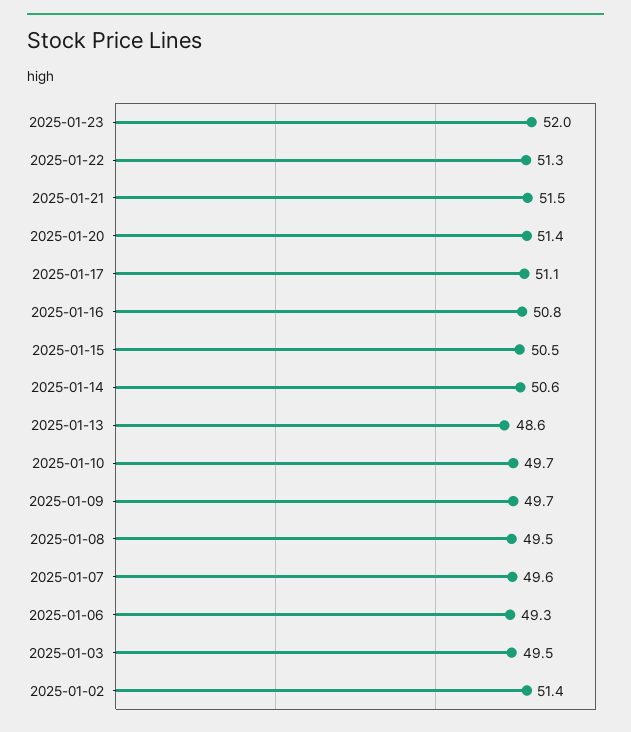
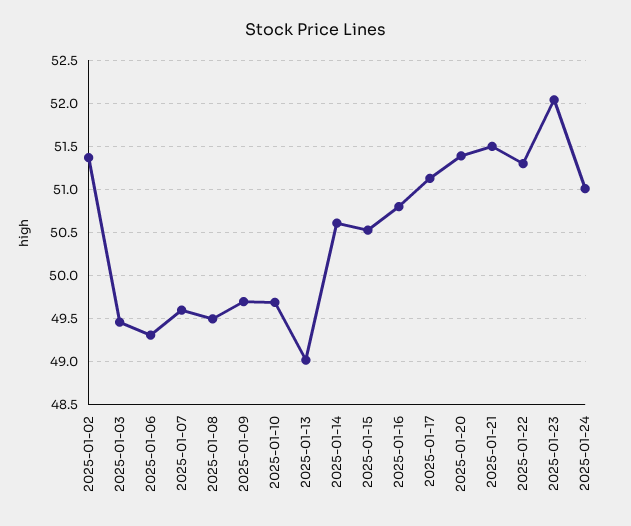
2025-01-13: 48.6 -> 49
2025-01-24: none -> 51

